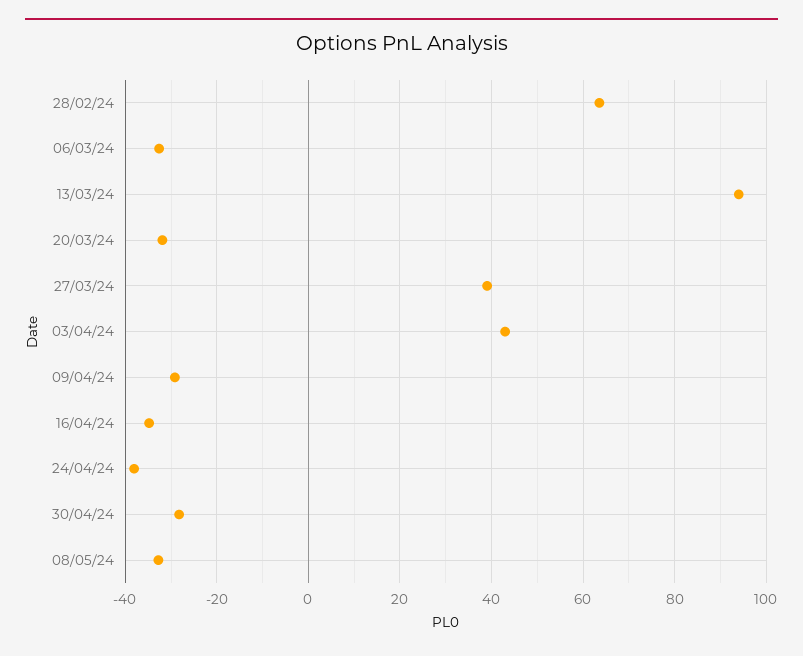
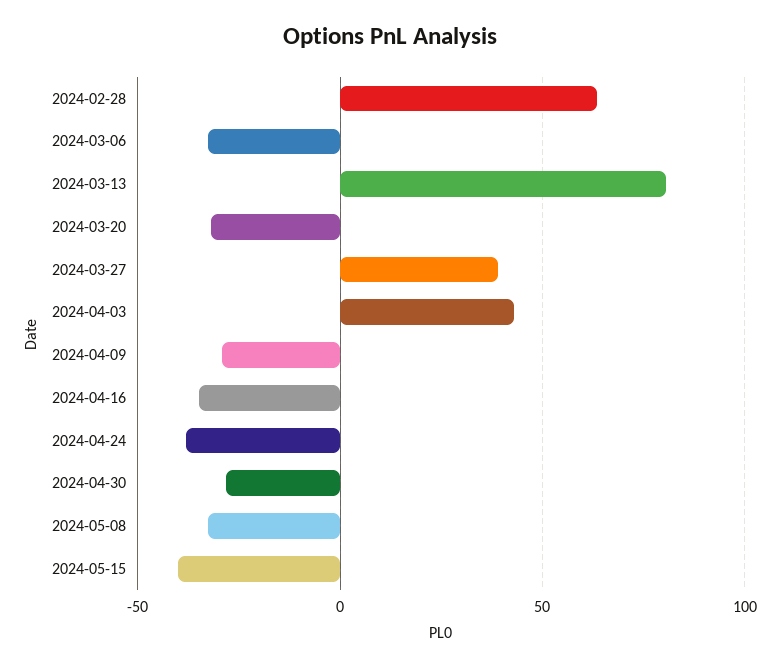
13/03/24: 94 -> 80
2024-05-15: none -> -40

